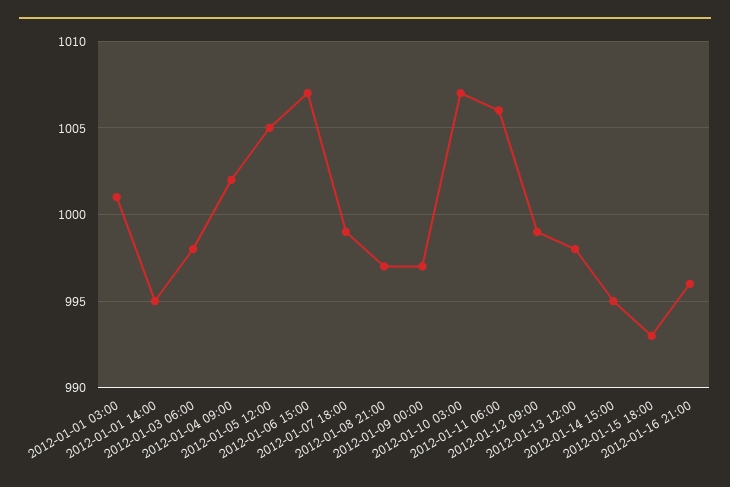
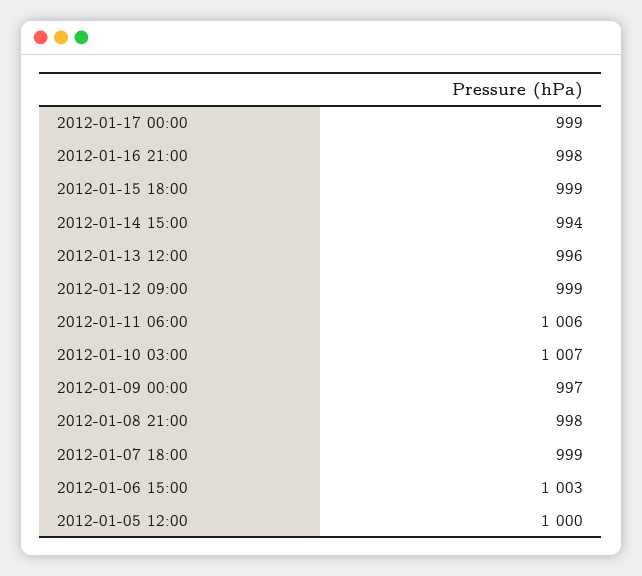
2012-01-01 03:00: 1001 -> none
2012-01-01 14:00: 995 -> none
2012-01-03 06:00: 998 -> none
2012-01-04 09:00: 1002 -> none
2012-01-05 12:00: 1005 -> 1000
2012-01-06 15:00: 1007 -> 1003
2012-01-08 21:00: 997 -> 998
2012-01-13 12:00: 998 -> 996
2012-01-14 15:00: 995 -> 994
2012-01-15 18:00: 993 -> 999
2012-01-16 21:00: 996 -> 998
2012-01-17 00:00: none -> 999

